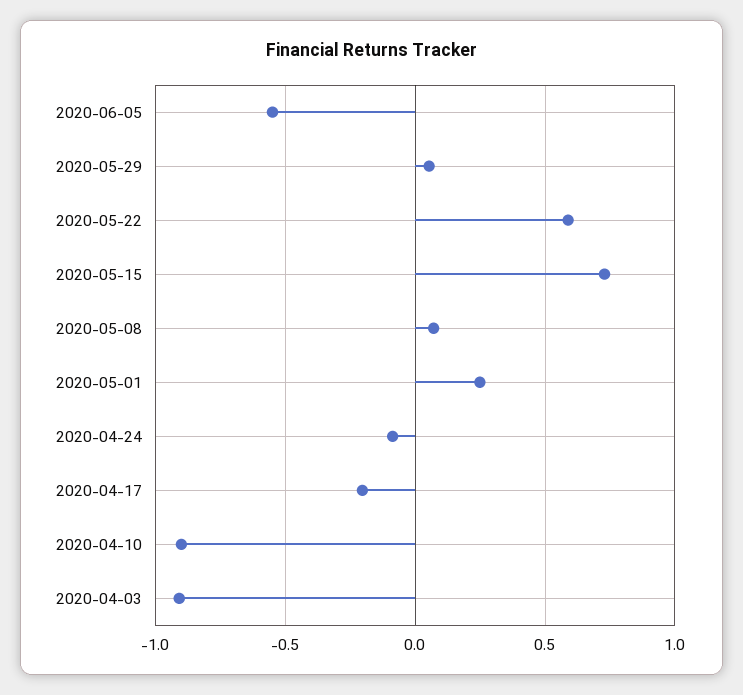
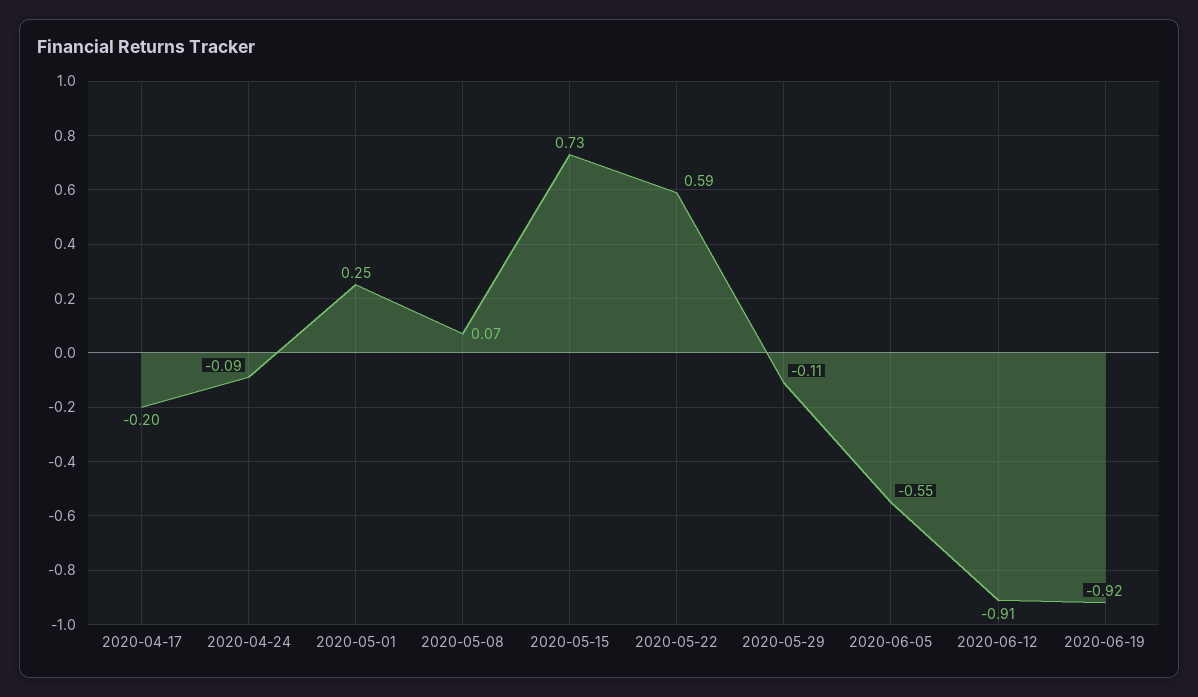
2020-05-29: 0.05 -> -0.11
2020-04-10: -0.9 -> none
2020-04-03: -0.9 -> none
2020-06-12: none -> -0.91
2020-06-19: none -> -0.92

